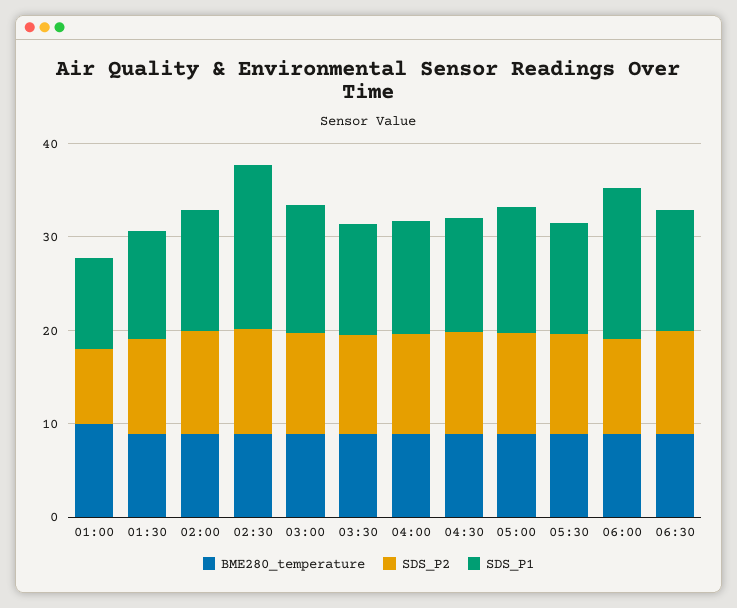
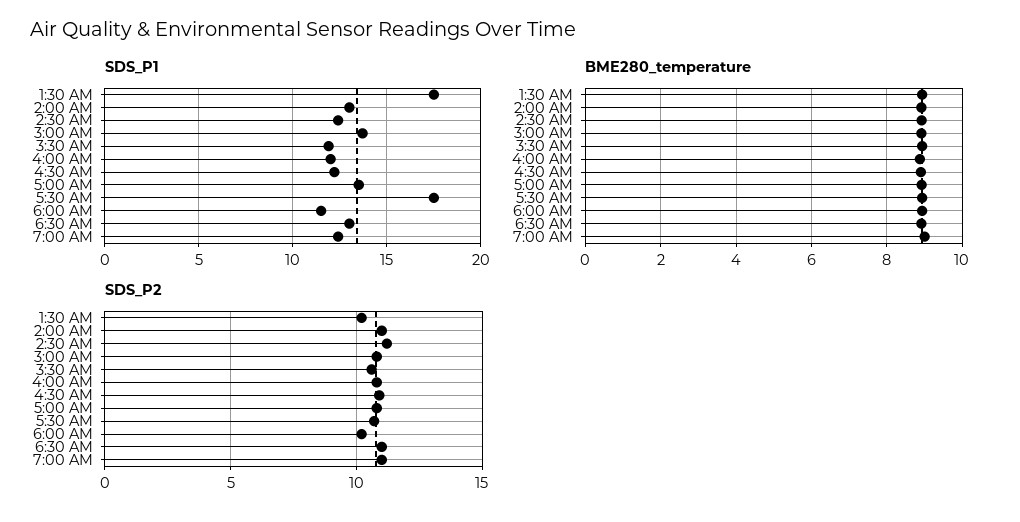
BME280_temperature, 01:00: 10 -> none
SDS_P2, 01:00: 8 -> none
SDS_P1, 01:00: 10 -> none
SDS_P1, 01:30: 12 -> 17.5
SDS_P1, 02:30: 18 -> 12.5
SDS_P1, 05:30: 12 -> 17.5
SDS_P1, 06:00: 16 -> 11.5
SDS_P1, 7:00 AM: none -> 12.5
BME280_temperature, 7:00 AM: none -> 9
SDS_P2, 7:00 AM: none -> 11

